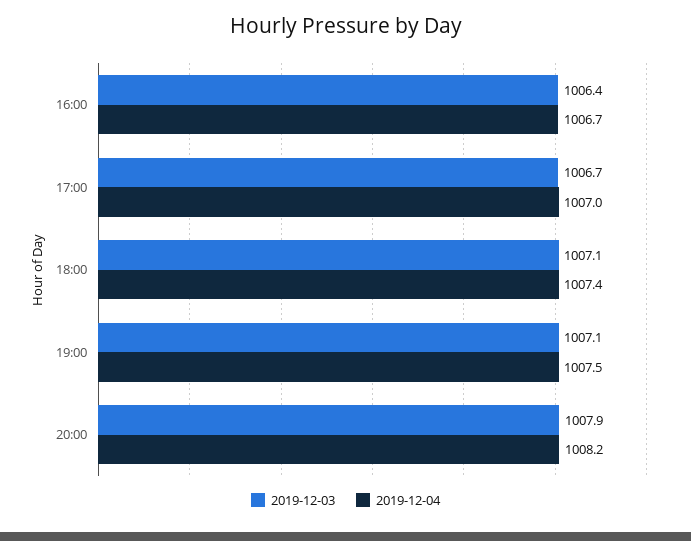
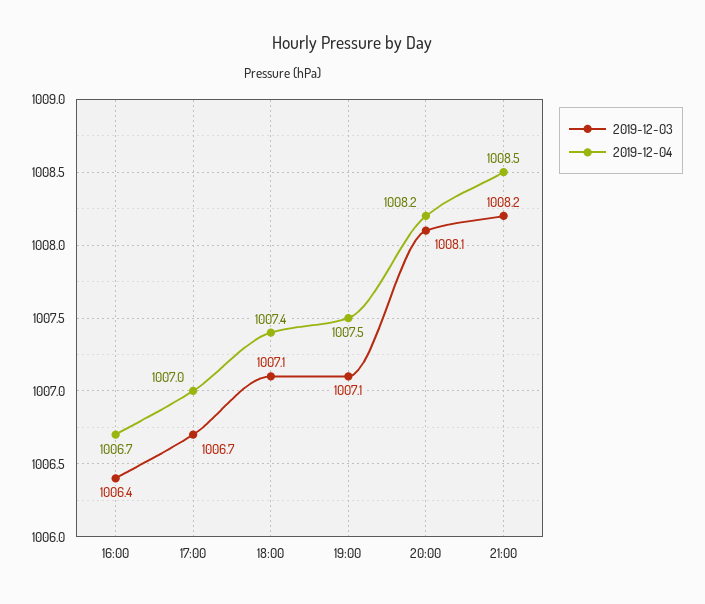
2019-12-03, 20:00: 1007.9 -> 1008.1
2019-12-03, 21:00: none -> 1008.2
2019-12-04, 21:00: none -> 1008.5

